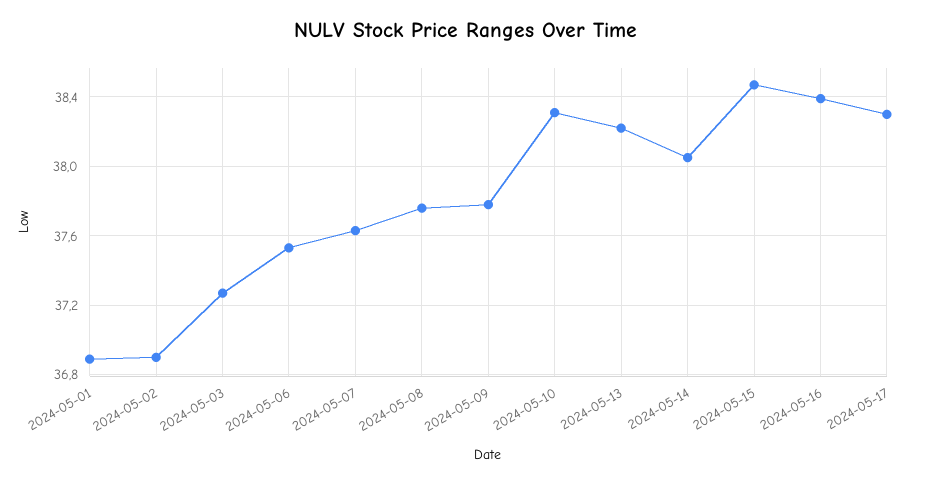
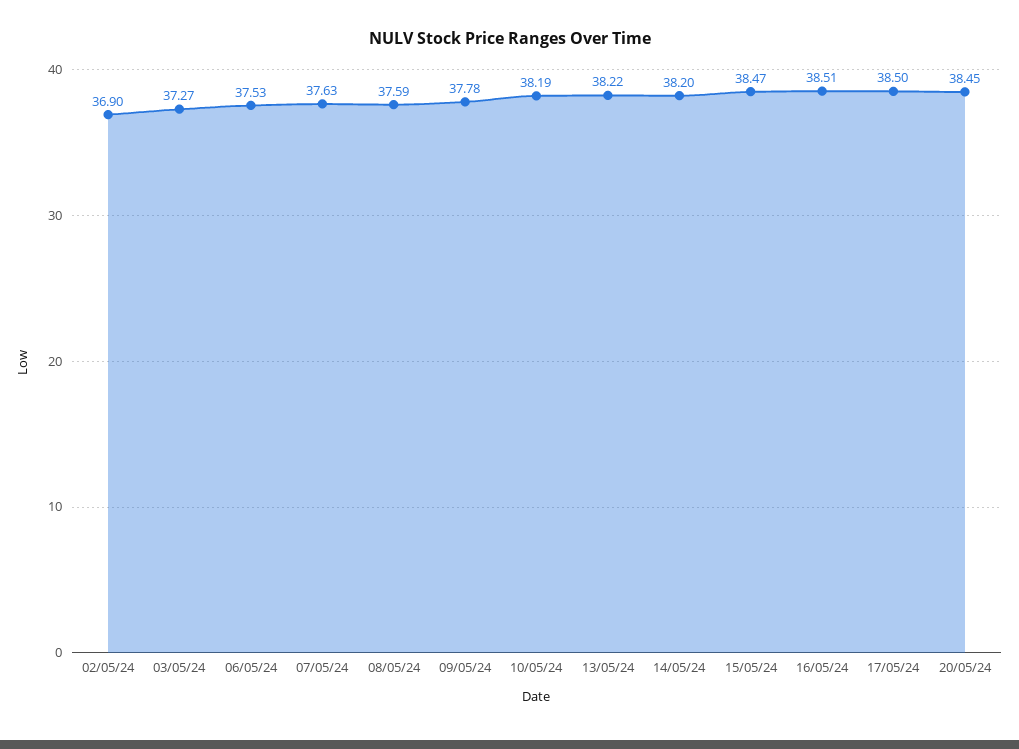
2024-05-01: 36.9 -> none
2024-05-08: 37.75 -> 37.59
2024-05-10: 38.3 -> 38.19
2024-05-14: 38.05 -> 38.2
2024-05-16: 38.4 -> 38.51
2024-05-17: 38.3 -> 38.5
20/05/24: none -> 38.45

